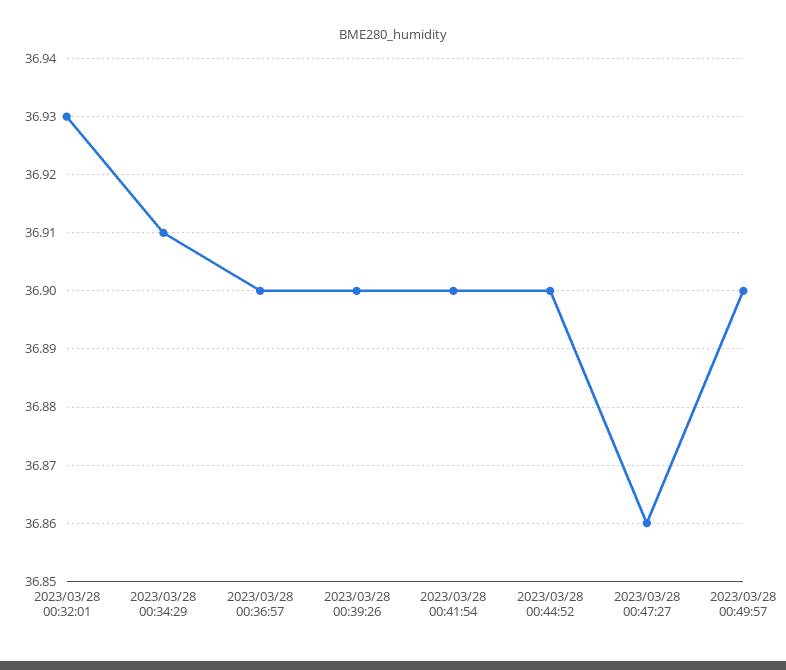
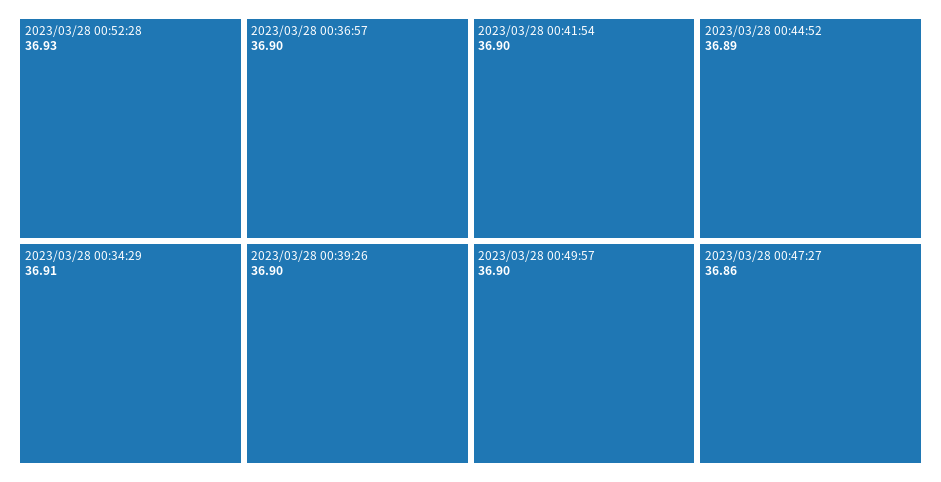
2023/03/28 00:32:01: 36.93 -> none
2023/03/28 00:44:52: 36.9 -> 36.89
2023/03/28 00:52:28: none -> 36.93

